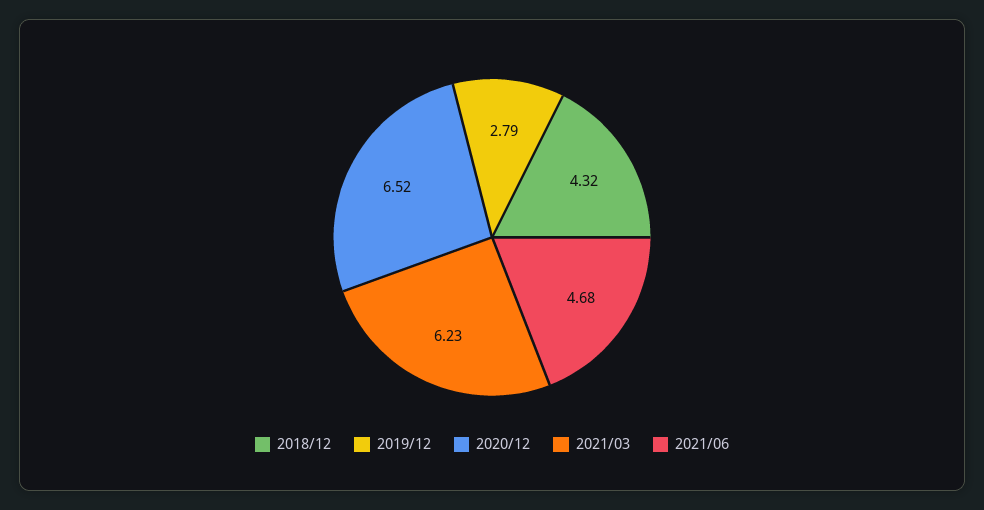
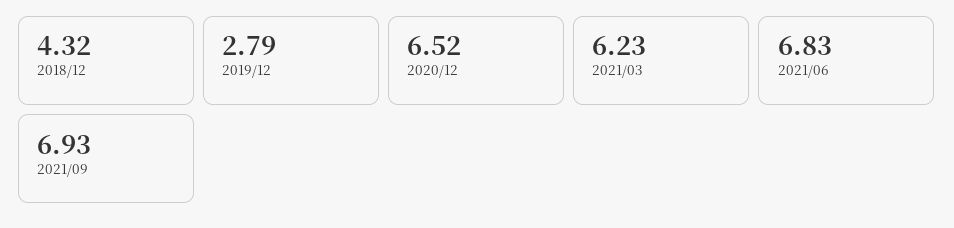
2021/06: 4.68 -> 6.83
2021/09: none -> 6.93

